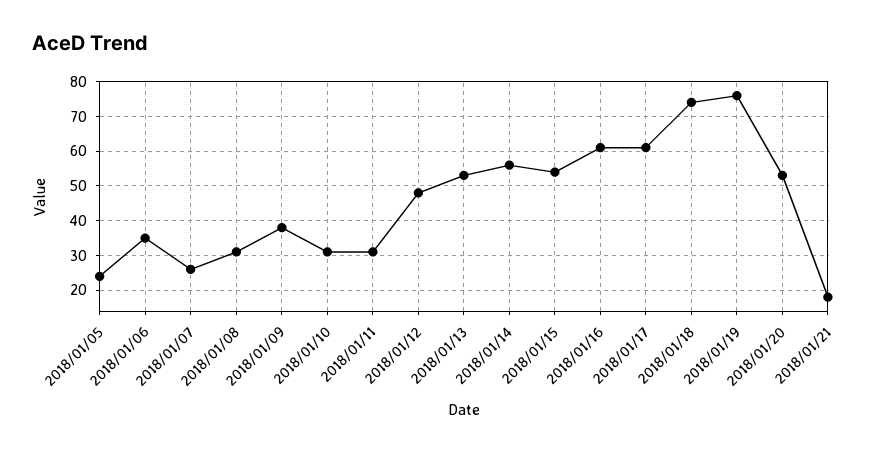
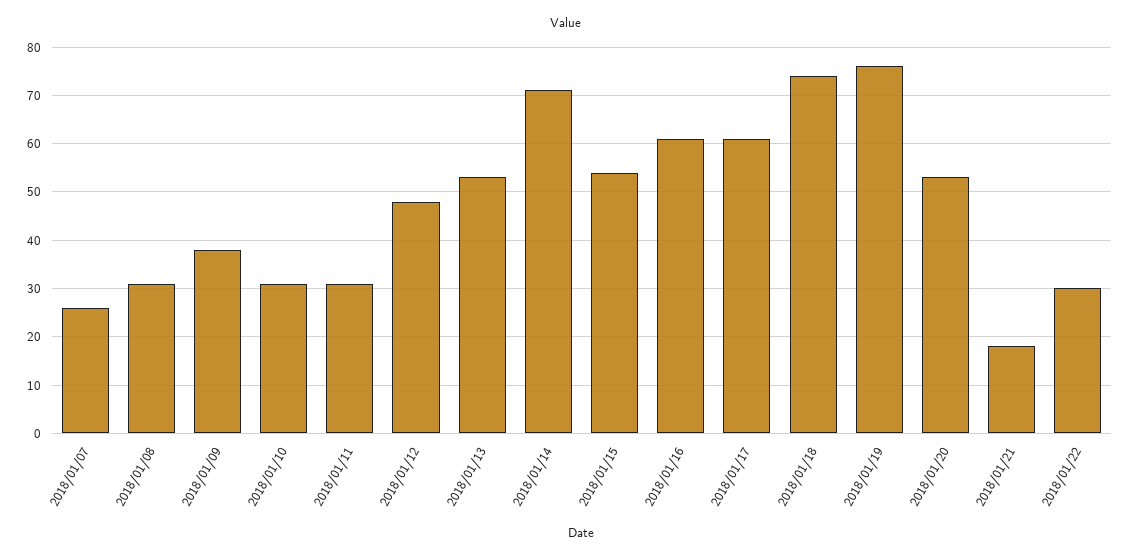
2018/01/05: 25 -> none
2018/01/06: 35 -> none
2018/01/14: 55 -> 70
2018/01/22: none -> 30

